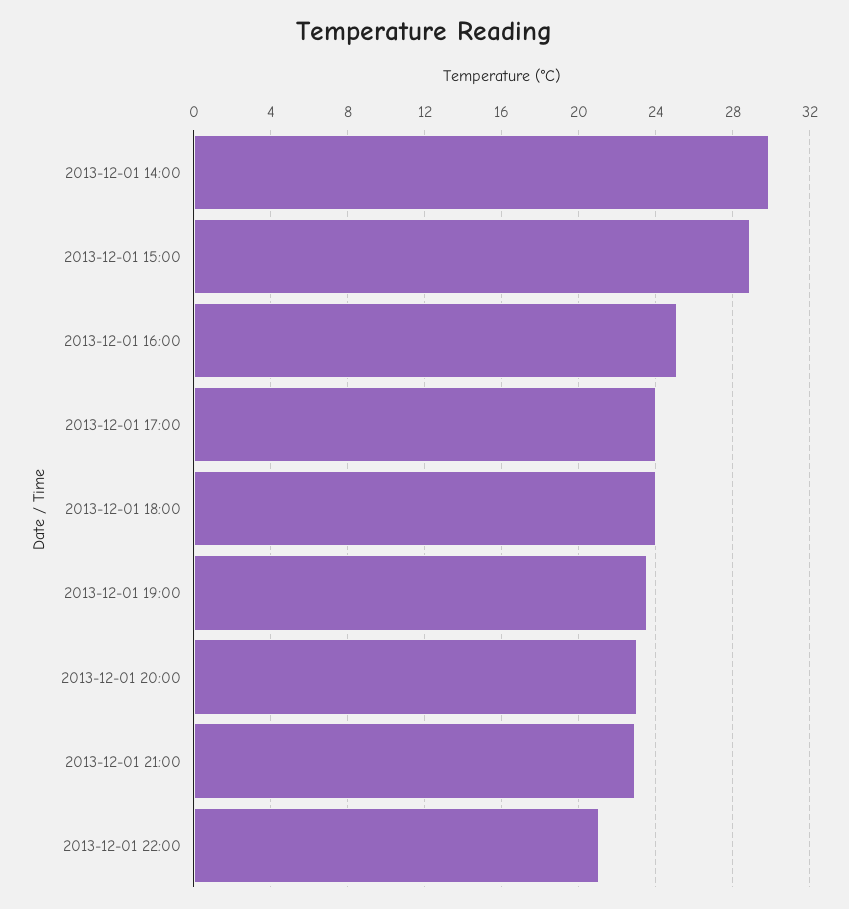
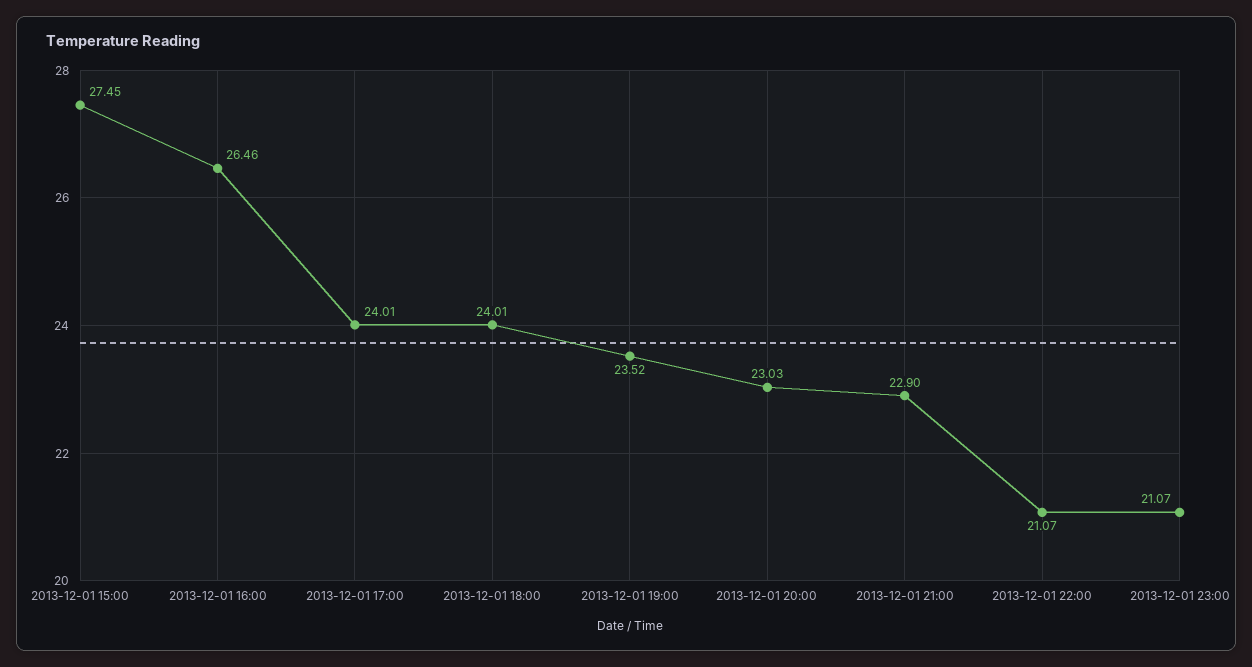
2013-12-01 14:00: 30 -> none
2013-12-01 15:00: 29 -> 27.45
2013-12-01 16:00: 25 -> 26.46
2013-12-01 23:00: none -> 21.07

